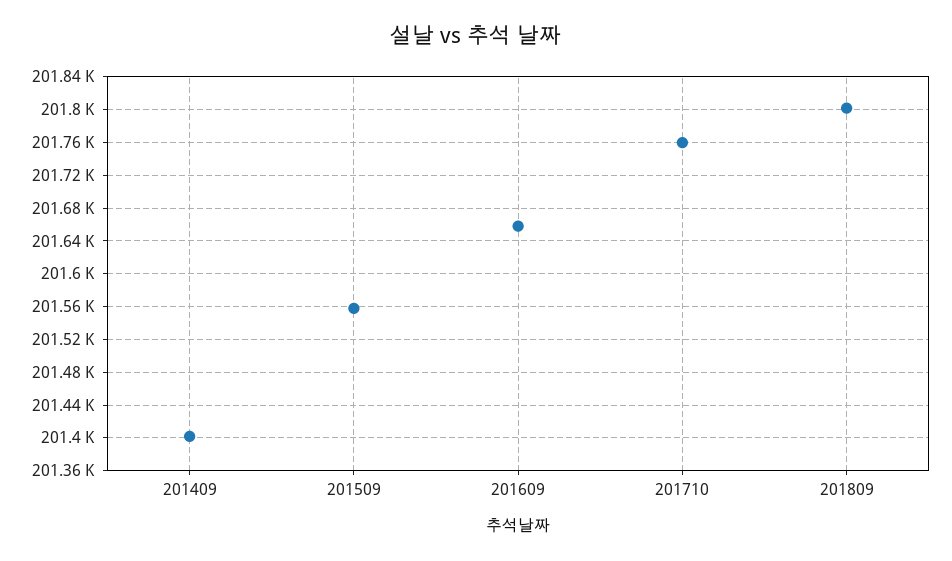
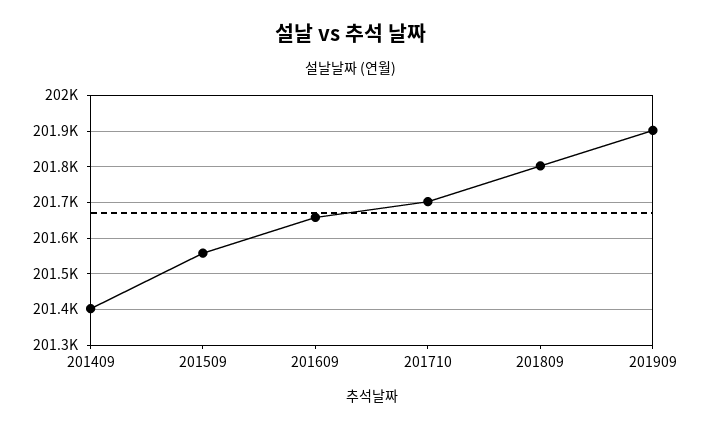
201710: 201760 -> 201700
201909: none -> 201900

